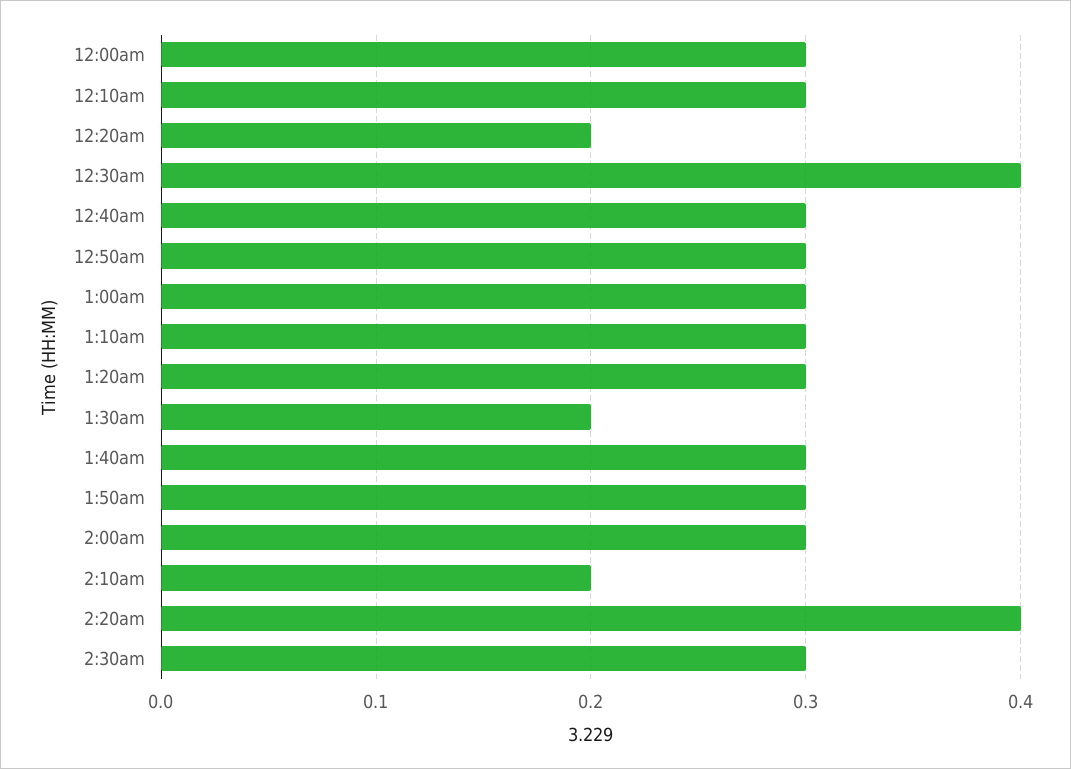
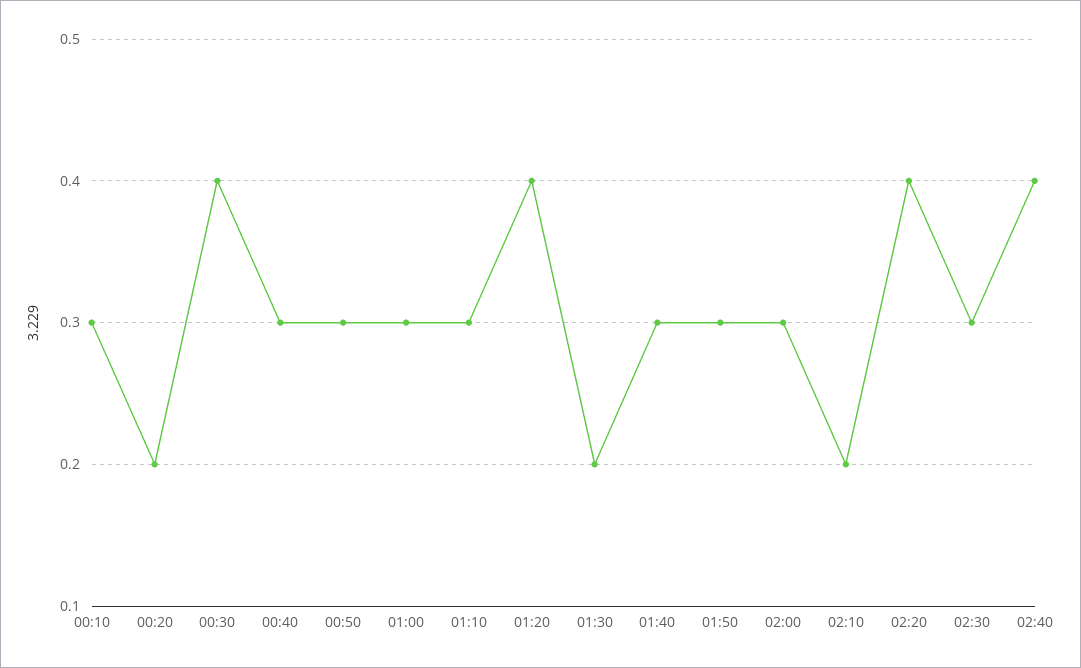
12:00am: 0.3 -> none
1:20am: 0.3 -> 0.4
02:40: none -> 0.4

